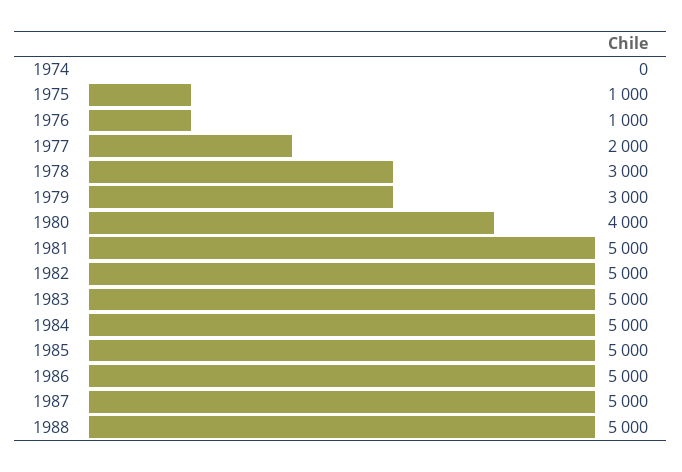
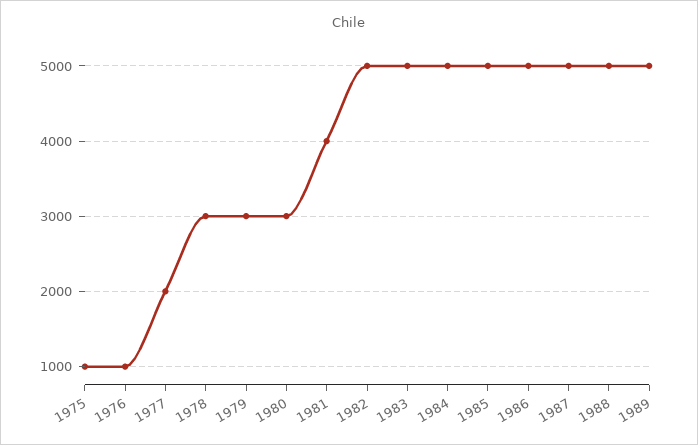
1974: 0 -> none
1980: 4000 -> 3000
1981: 5000 -> 4000
1989: none -> 5000

